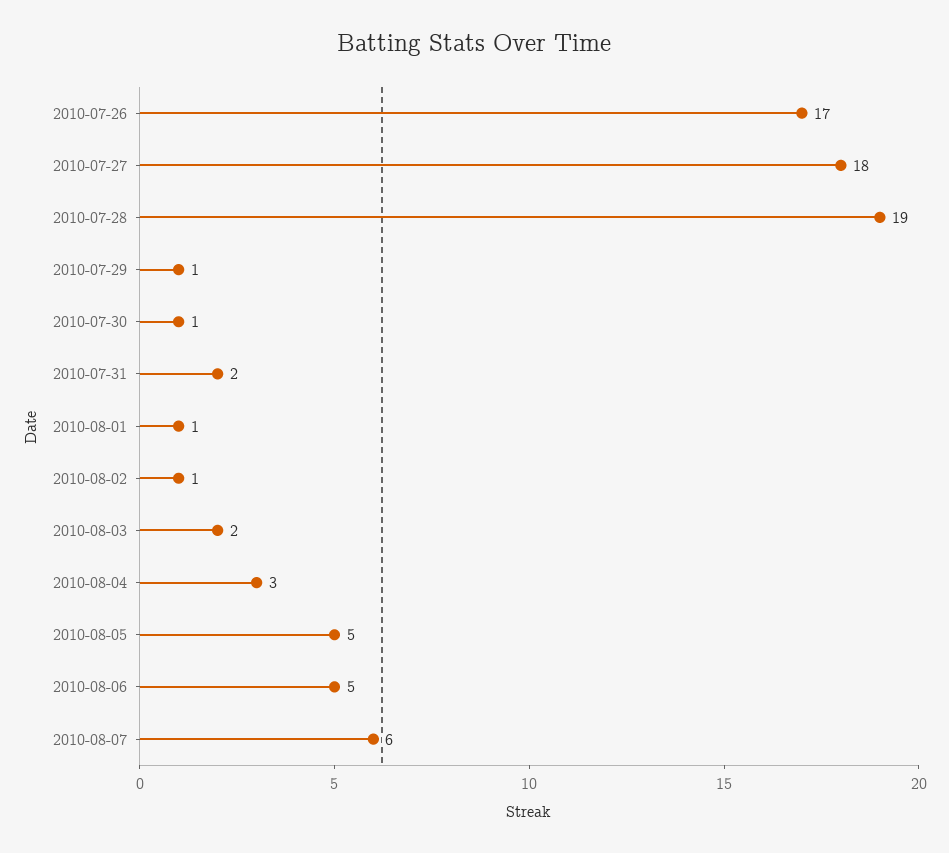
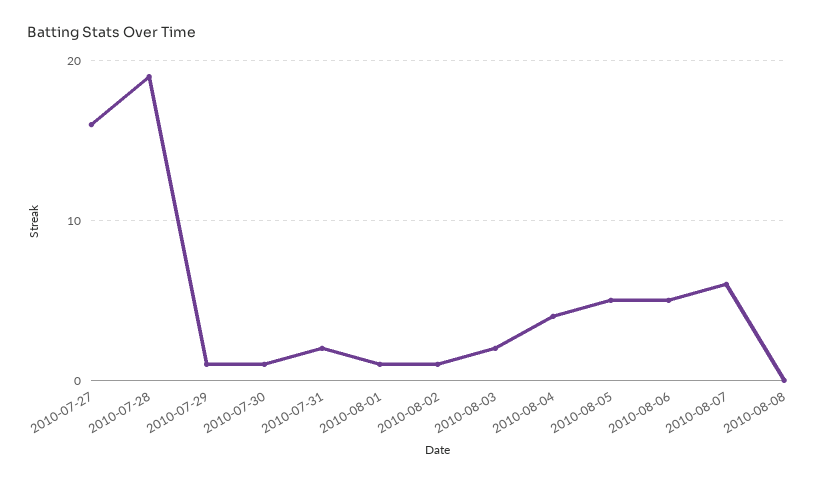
2010-07-26: 17 -> none
2010-07-27: 18 -> 16
2010-08-04: 3 -> 4
2010-08-08: none -> 0

